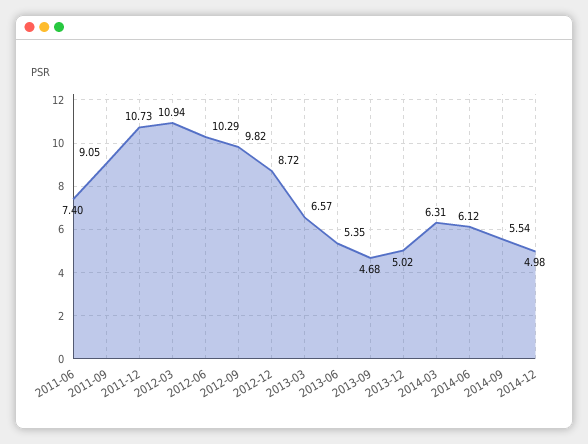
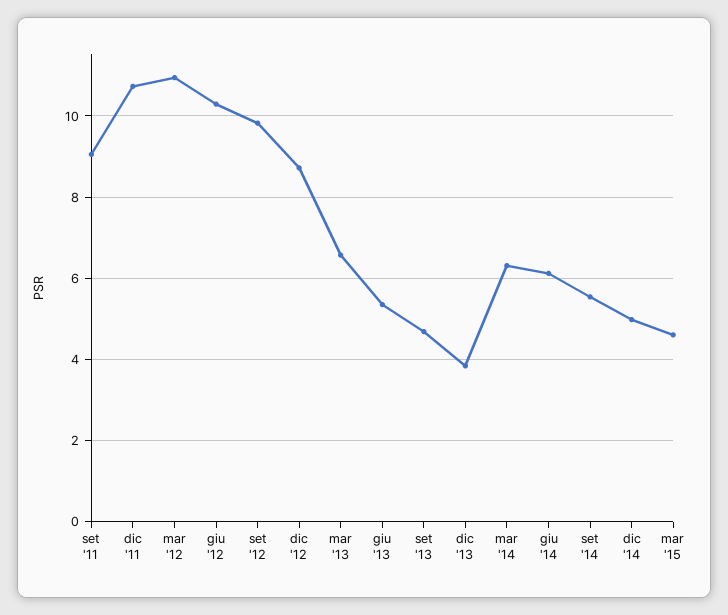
2011-06: 7.4 -> none
2013-12: 5.02 -> 3.8
mar '15: none -> 4.6

